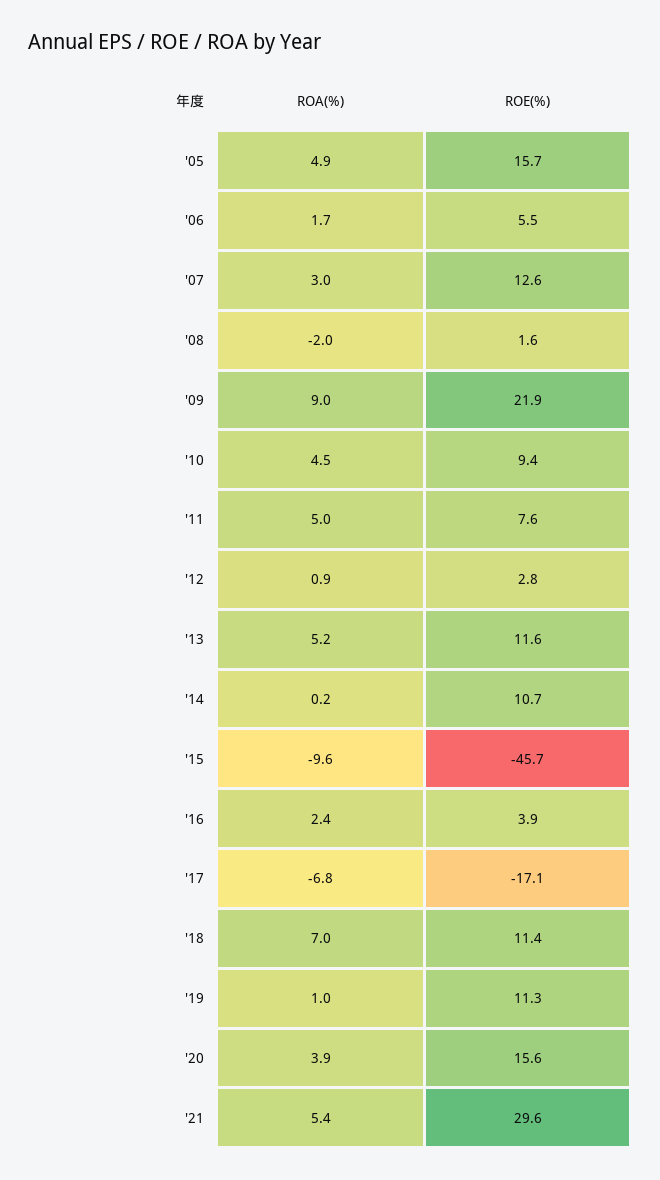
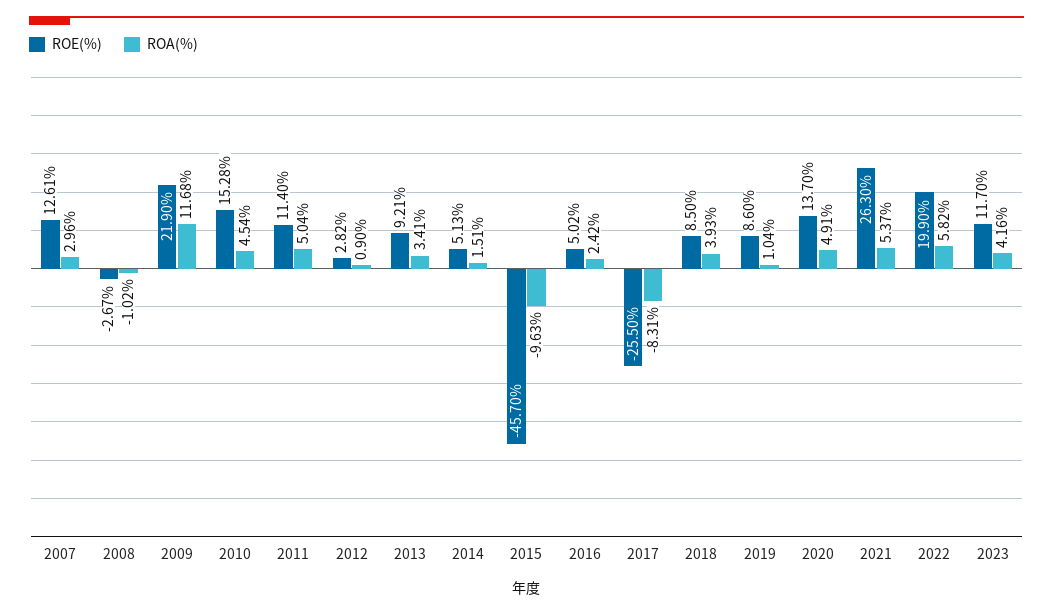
ROA(%), '05: 4.9 -> none
ROE(%), '05: 15.7 -> none
ROA(%), '06: 1.7 -> none
ROE(%), '06: 5.5 -> none
ROA(%), '08: -2 -> -1.02
ROE(%), '08: 1.6 -> -2.67
ROA(%), '09: 9 -> 11.68
ROE(%), '10: 9.4 -> 15.28
ROE(%), '11: 7.6 -> 11.4
ROA(%), '13: 5.2 -> 3.41
ROE(%), '13: 11.6 -> 9.21
ROA(%), '14: 0.2 -> 1.51
ROE(%), '14: 10.7 -> 5.13
ROE(%), '16: 3.9 -> 5.02
ROA(%), '17: -6.8 -> -8.31
ROE(%), '17: -17.1 -> -25.5
ROA(%), '18: 7 -> 3.93
ROE(%), '18: 11.4 -> 8.5
ROE(%), '19: 11.3 -> 8.6
ROA(%), '20: 3.9 -> 4.91
ROE(%), '20: 15.6 -> 13.7
ROE(%), '21: 29.6 -> 26.3
ROE(%), 2022: none -> 19.9
ROA(%), 2022: none -> 5.82
ROE(%), 2023: none -> 11.7
ROA(%), 2023: none -> 4.16

